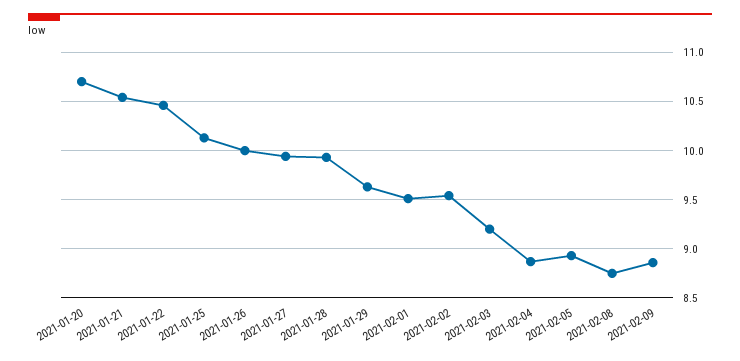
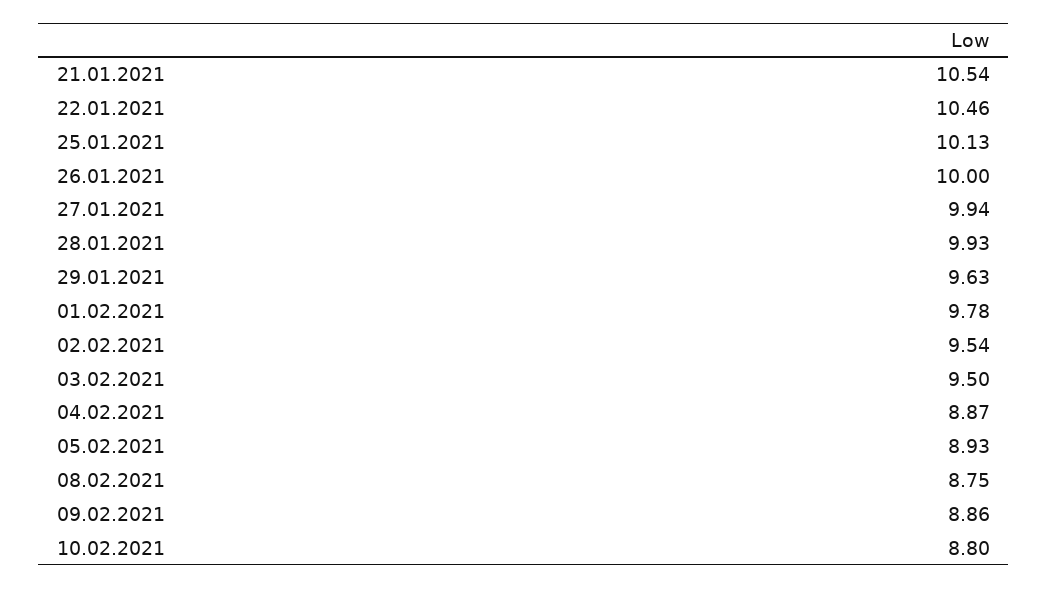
2021-01-20: 10.7 -> none
2021-02-01: 9.5 -> 9.78
2021-02-03: 9.2 -> 9.5
10.02.2021: none -> 8.8

